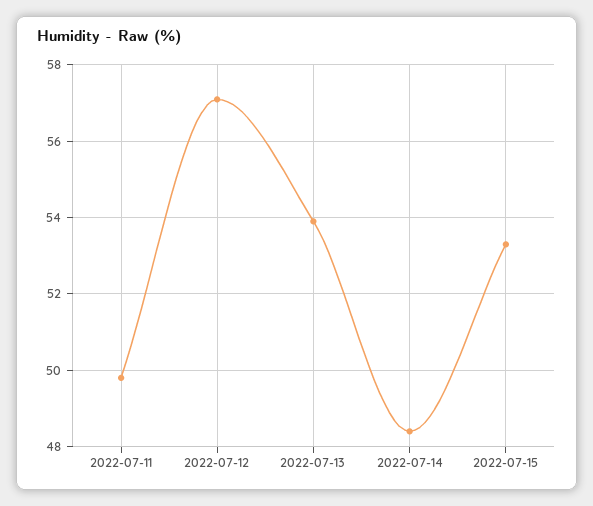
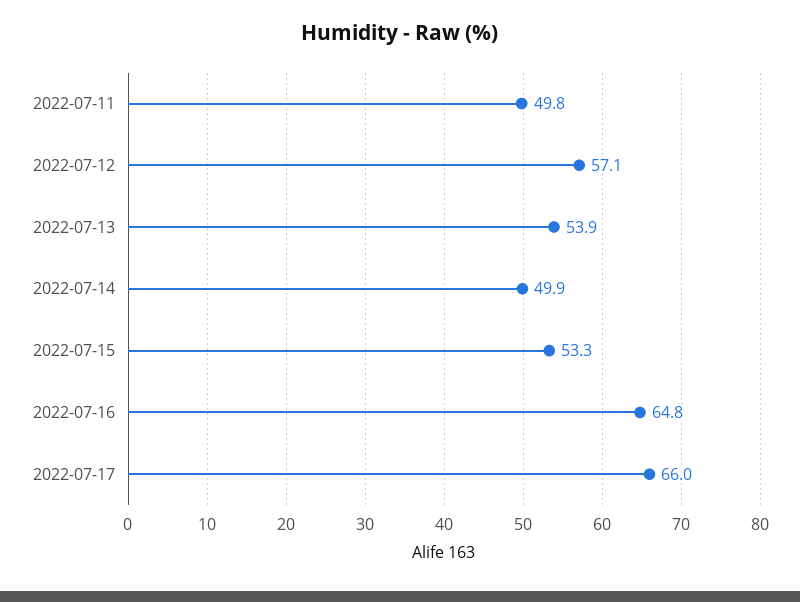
2022-07-14: 48.5 -> 49.9
2022-07-16: none -> 64.8
2022-07-17: none -> 66

